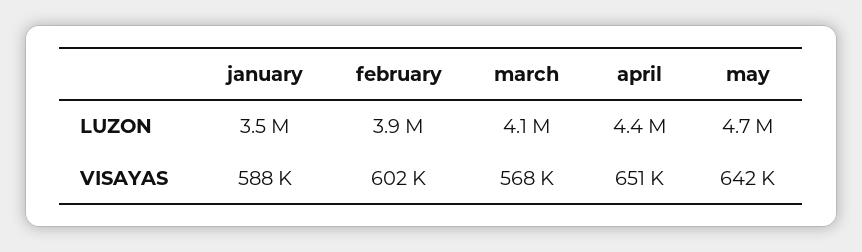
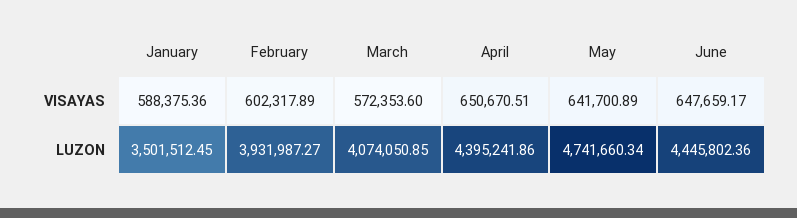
march, VISAYAS: 568000 -> 572353.6
June, VISAYAS: none -> 647659.17
June, LUZON: none -> 4445802.36

